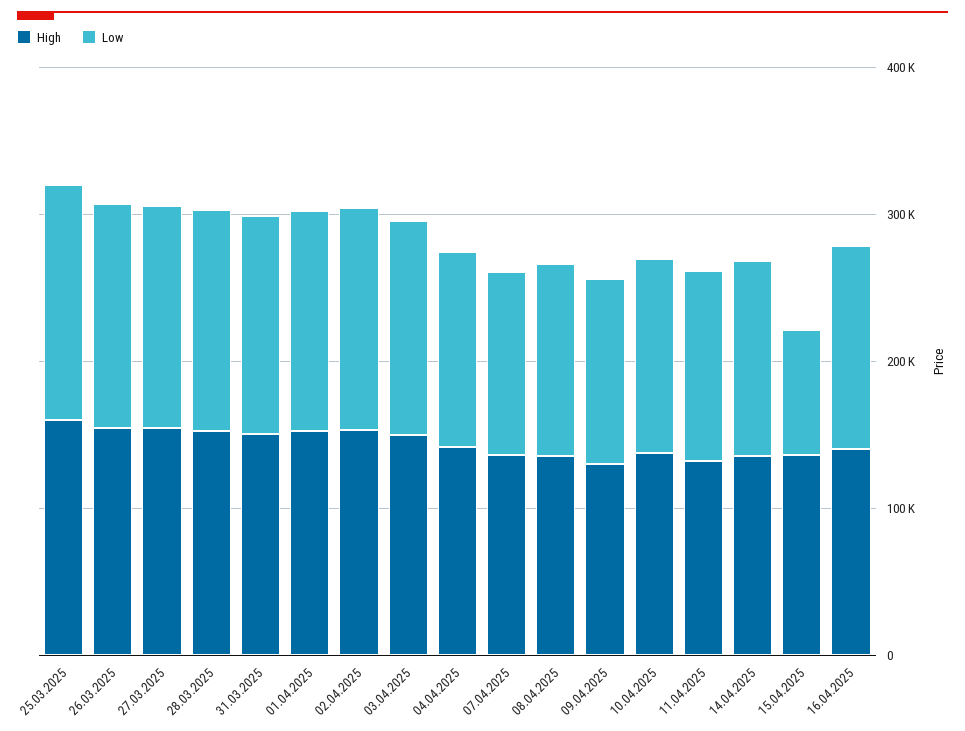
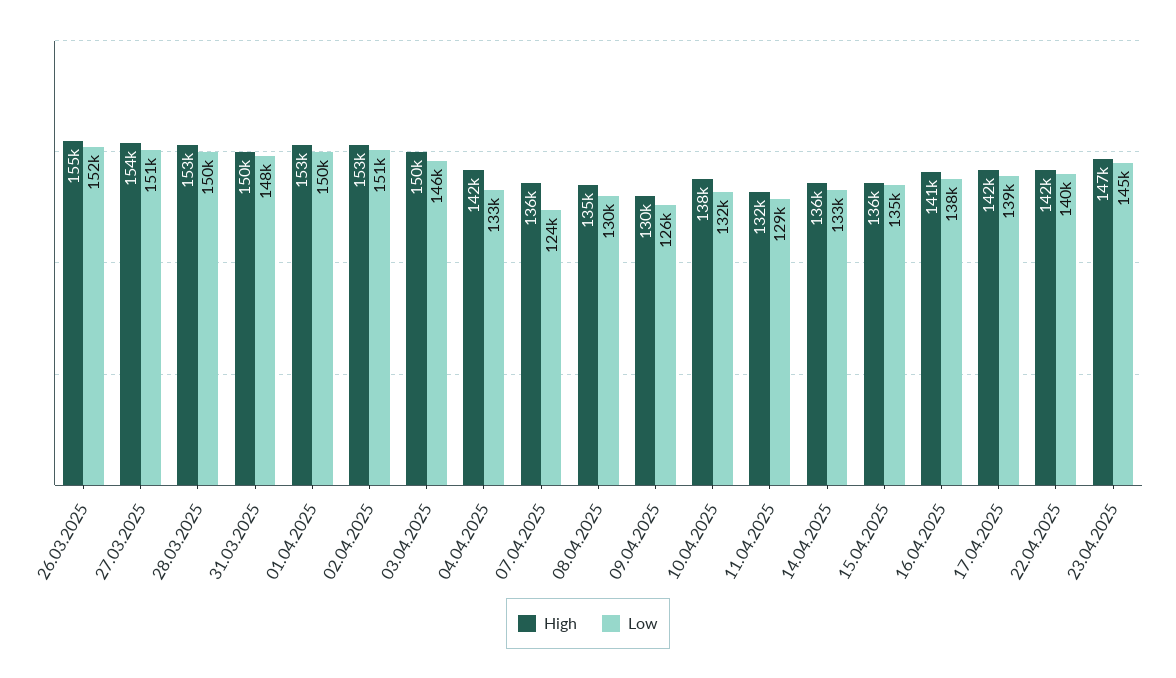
High, 25.03.2025: 160000 -> none
Low, 25.03.2025: 160000 -> none
Low, 15.04.2025: 80000 -> 135000
High, 17.04.2025: none -> 142000
Low, 17.04.2025: none -> 139000
High, 22.04.2025: none -> 142000
Low, 22.04.2025: none -> 140000
High, 23.04.2025: none -> 147000
Low, 23.04.2025: none -> 145000

